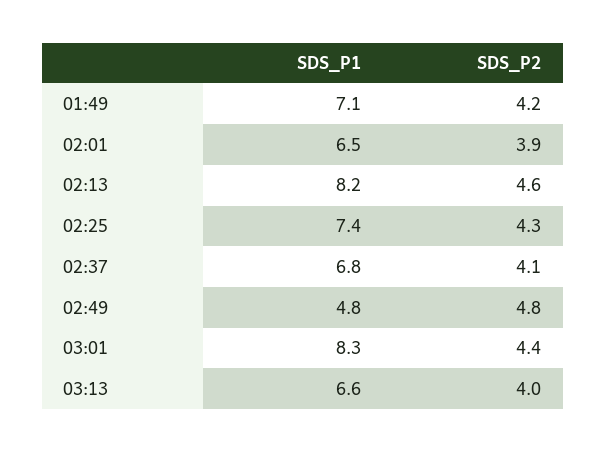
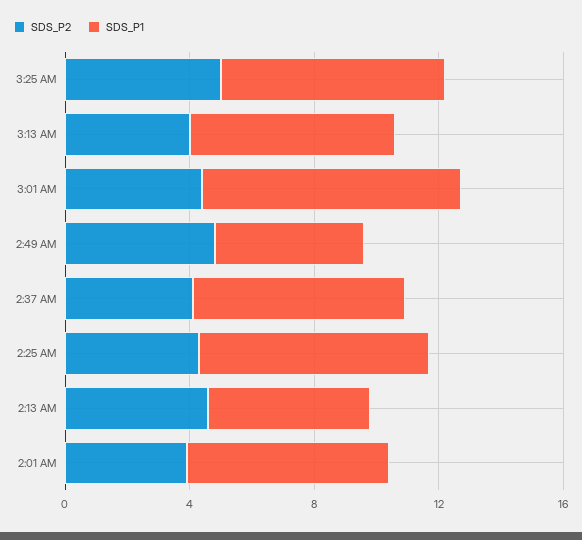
SDS_P1, 01:49: 7.1 -> none
SDS_P2, 01:49: 4.2 -> none
SDS_P1, 02:13: 8.2 -> 5
SDS_P2, 3:25 AM: none -> 5
SDS_P1, 3:25 AM: none -> 7

